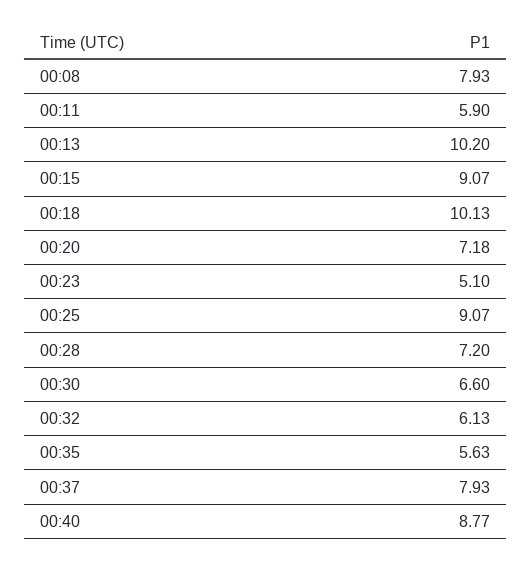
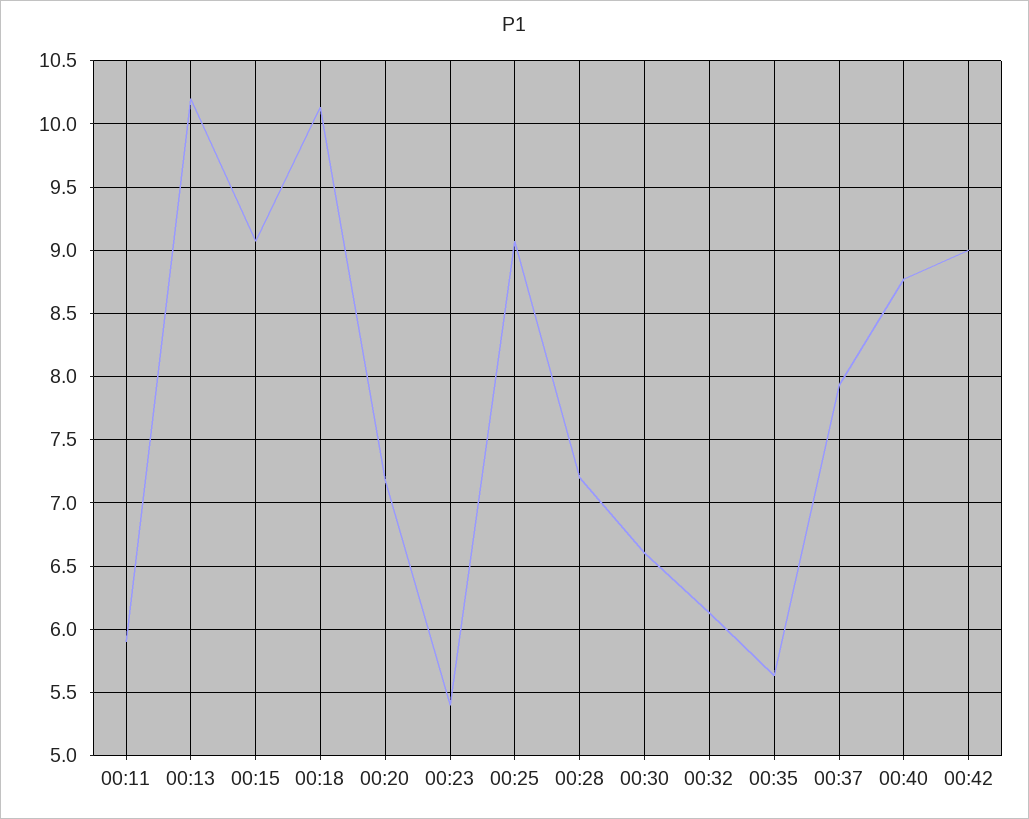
00:08: 7.93 -> none
00:23: 5.1 -> 5.4
00:42: none -> 9

